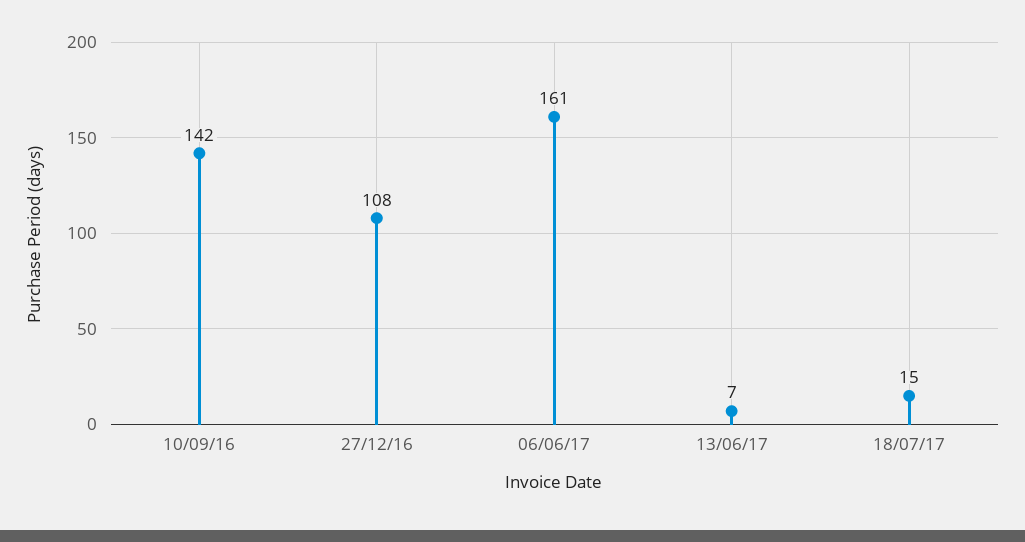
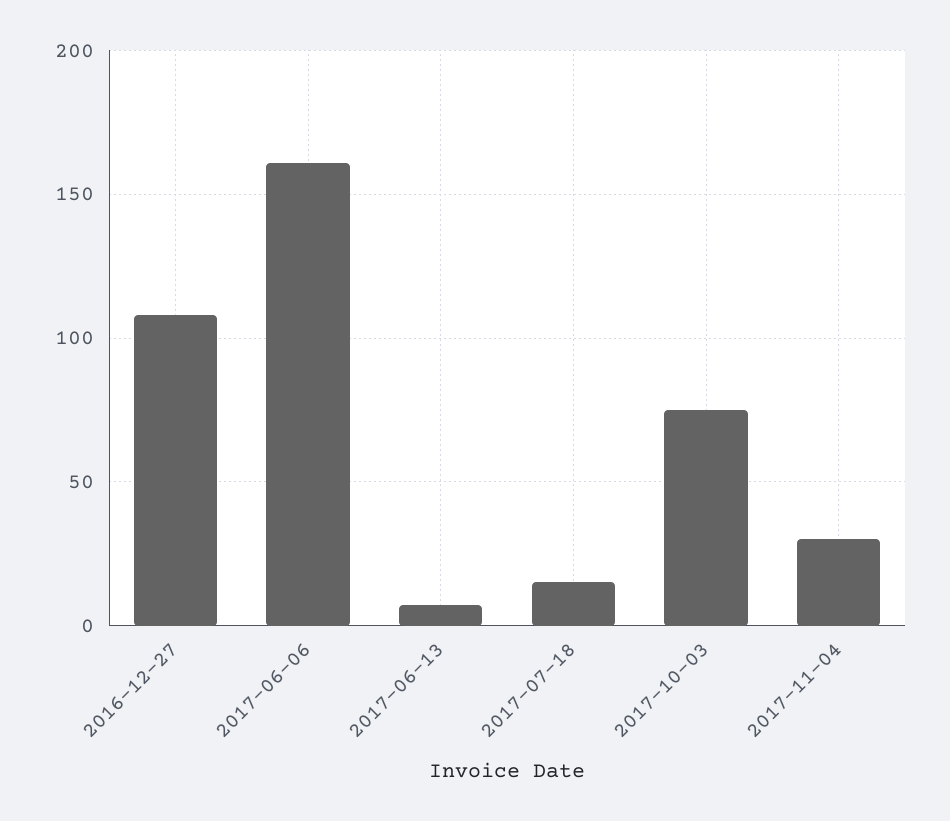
10/09/16: 142 -> none
2017-10-03: none -> 75
2017-11-04: none -> 30

